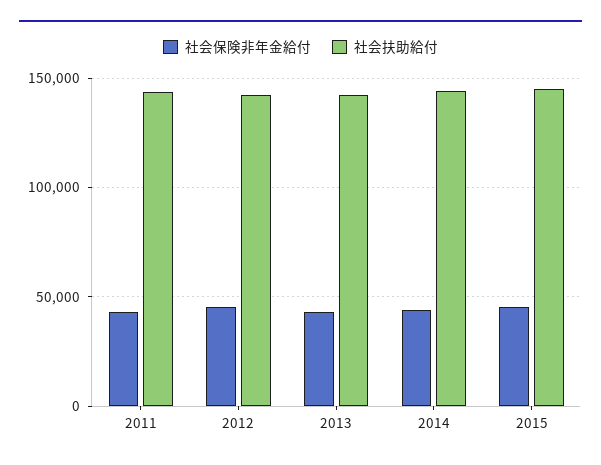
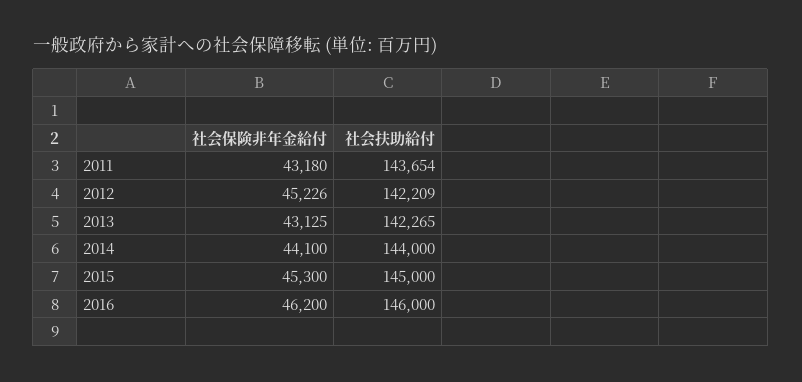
社会保険非年金給付, 2016: none -> 46200
社会扶助給付, 2016: none -> 146000

